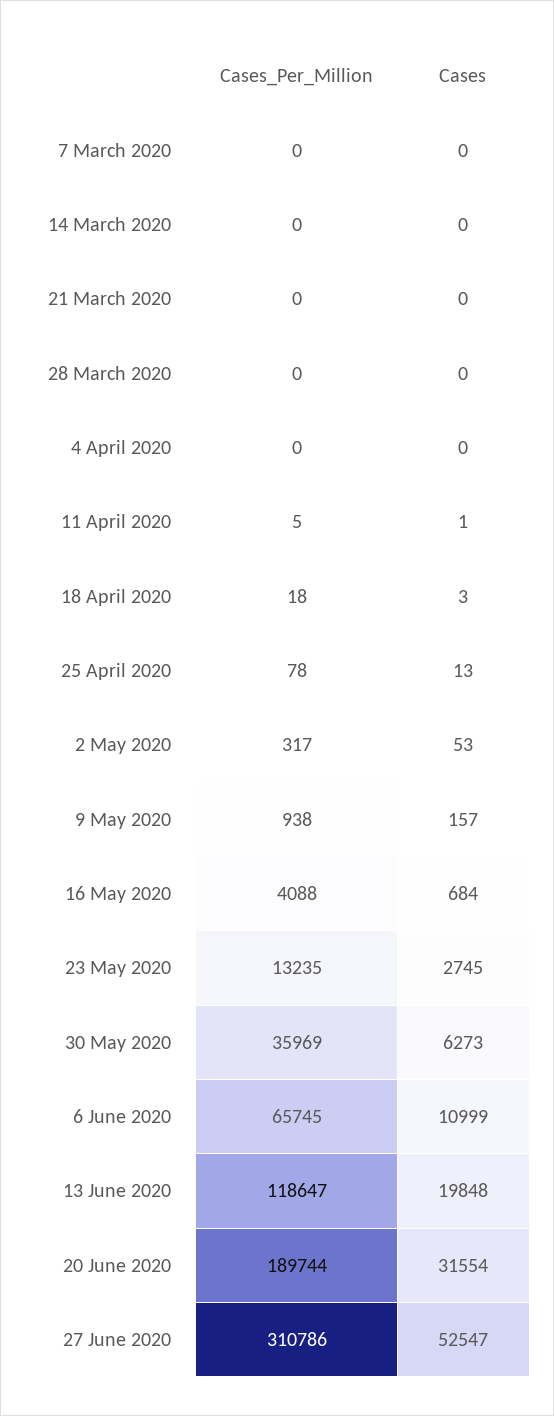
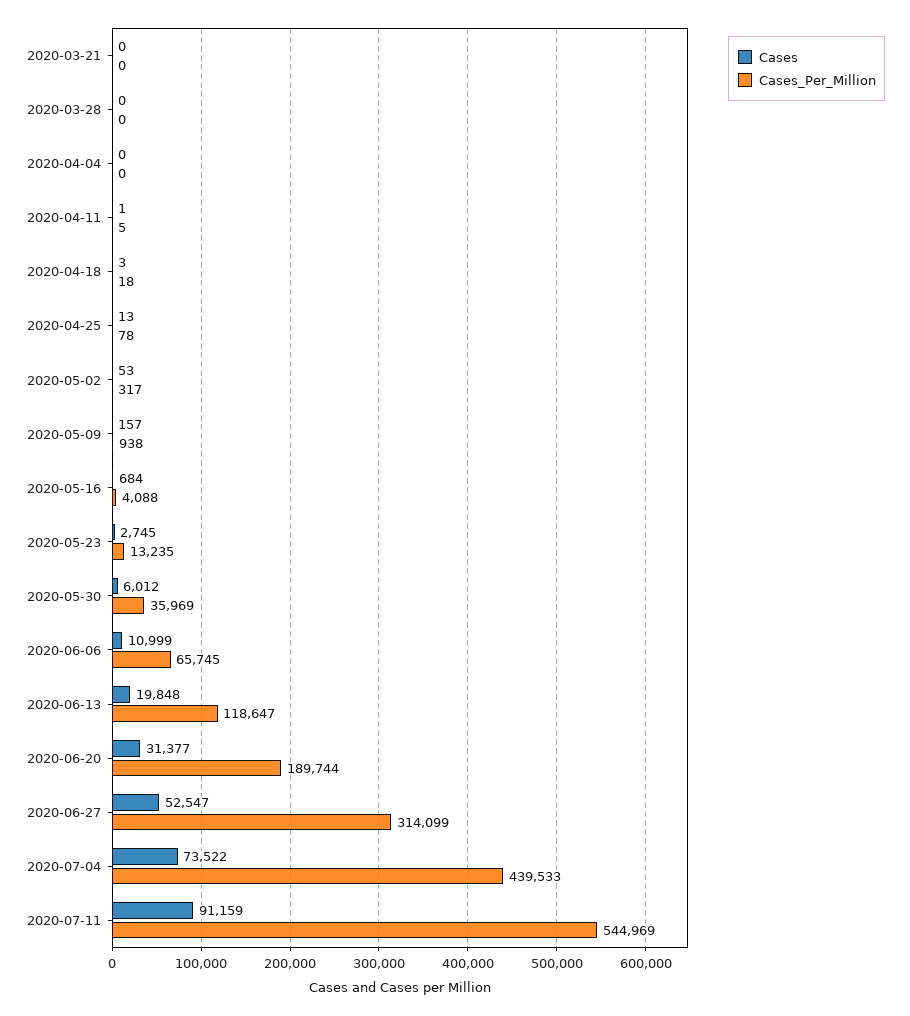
Cases_Per_Million, 7 March 2020: 0 -> none
Cases, 7 March 2020: 0 -> none
Cases_Per_Million, 14 March 2020: 0 -> none
Cases, 14 March 2020: 0 -> none
Cases, 30 May 2020: 6273 -> 6012
Cases, 20 June 2020: 31554 -> 31377
Cases_Per_Million, 27 June 2020: 310786 -> 314099
Cases, 2020-07-04: none -> 73522
Cases_Per_Million, 2020-07-04: none -> 439533
Cases, 2020-07-11: none -> 91159
Cases_Per_Million, 2020-07-11: none -> 544969

